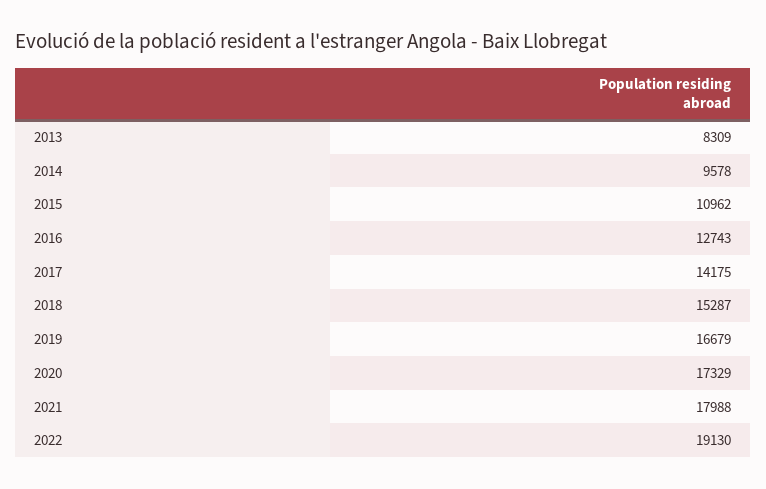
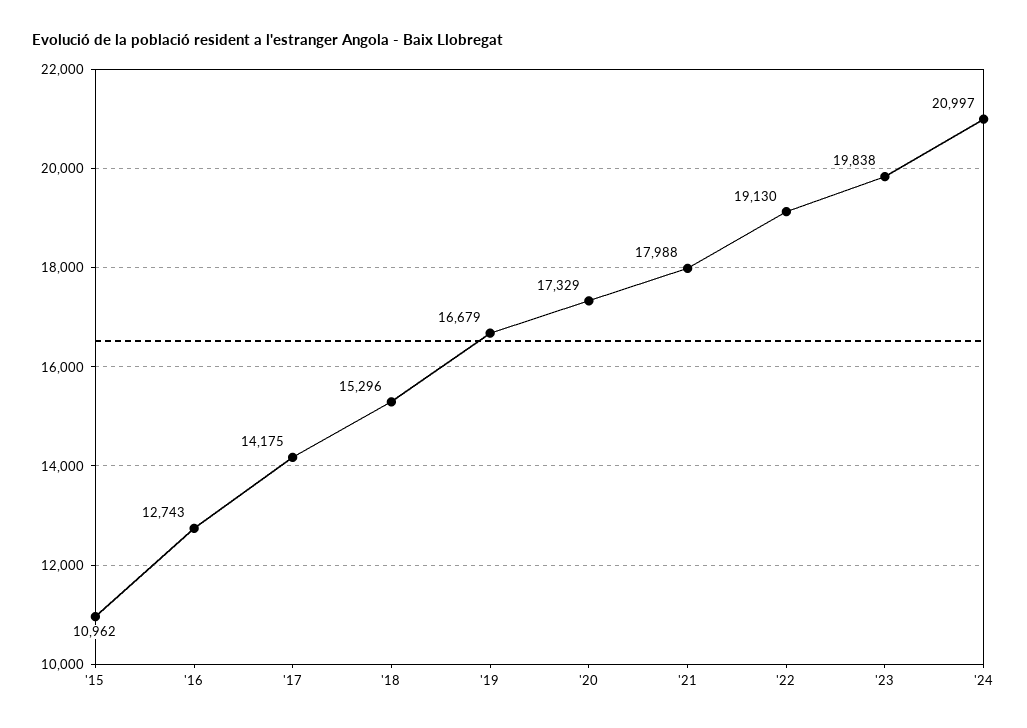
2013: 8309 -> none
2014: 9578 -> none
2018: 15287 -> 15296
'23: none -> 19838
'24: none -> 20997

